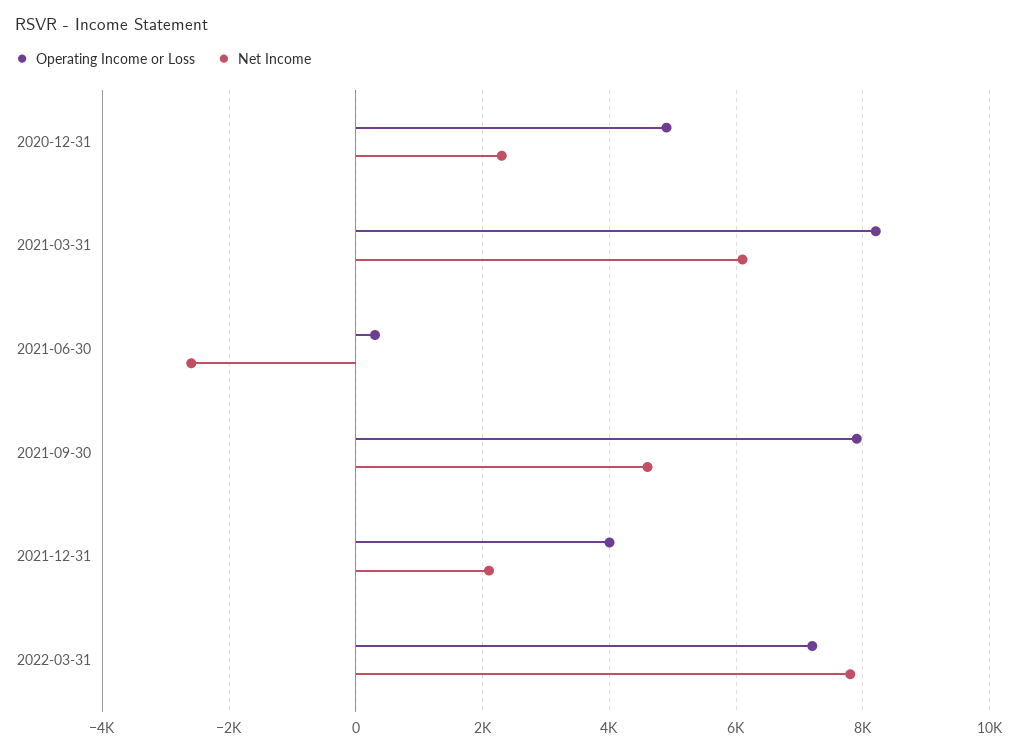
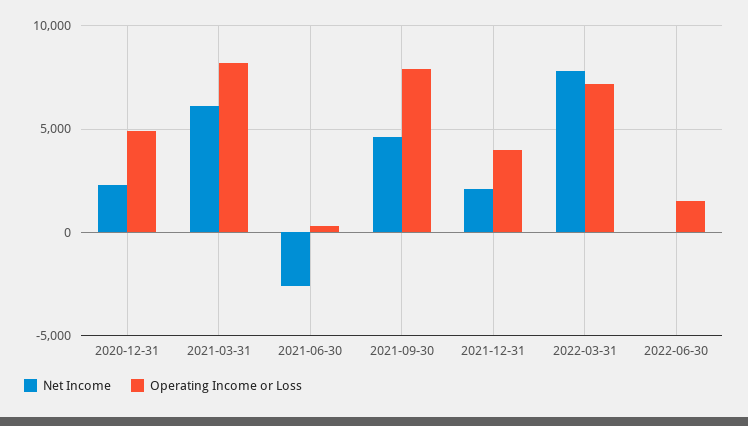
Net Income, 2022-06-30: none -> 0
Operating Income or Loss, 2022-06-30: none -> 1500

